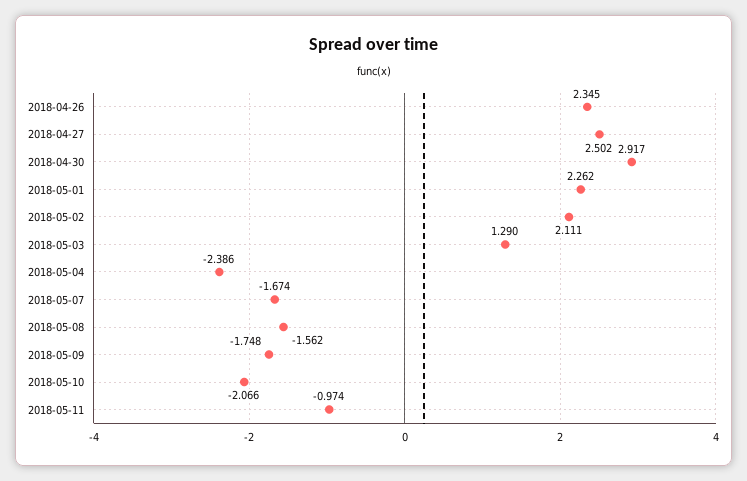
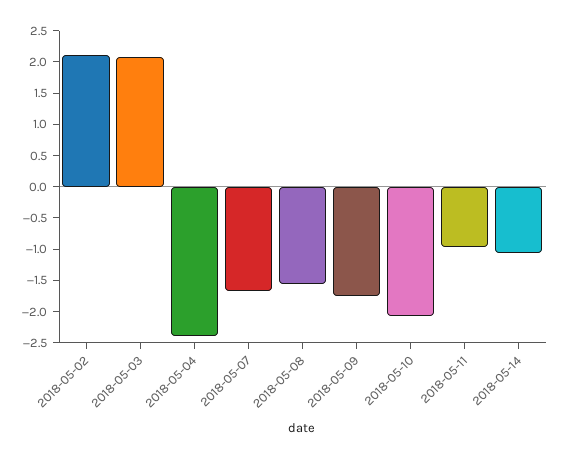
2018-04-26: 2.345 -> none
2018-04-27: 2.502 -> none
2018-04-30: 2.917 -> none
2018-05-01: 2.262 -> none
2018-05-03: 1.29 -> 2
2018-05-14: none -> -1

